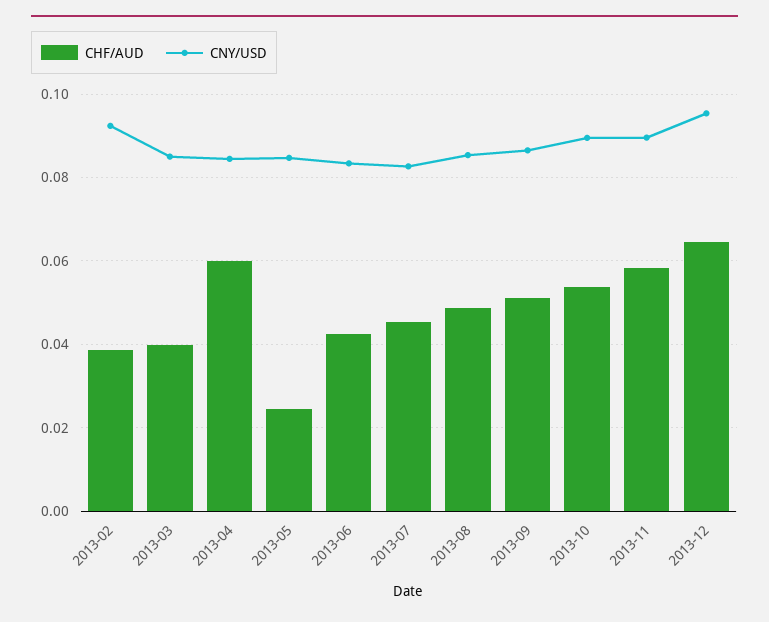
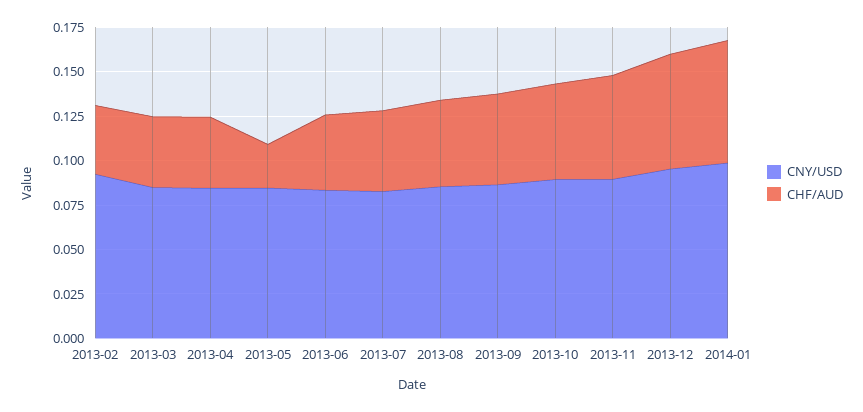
CHF/AUD, 2013-04: 0.06 -> 0.04
CNY/USD, 2014-01: none -> 0.1
CHF/AUD, 2014-01: none -> 0.07

